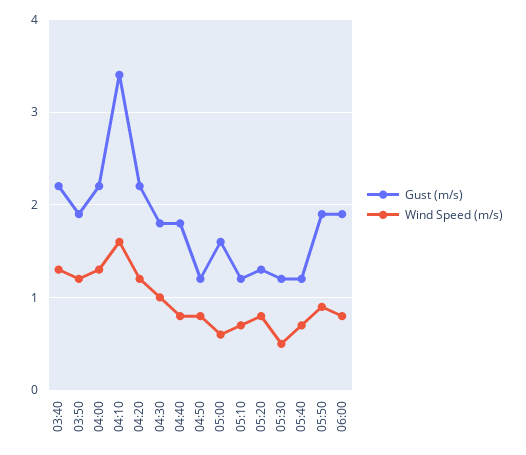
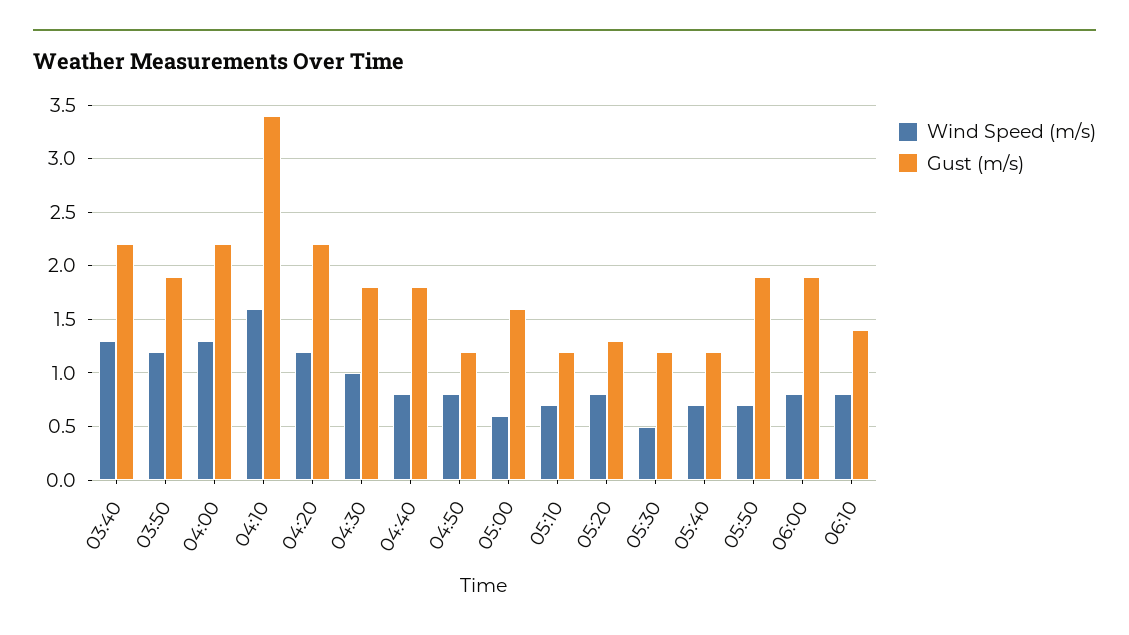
Wind Speed (m/s), 05:50: 0.9 -> 0.7
Wind Speed (m/s), 06:10: none -> 0.8
Gust (m/s), 06:10: none -> 1.4

